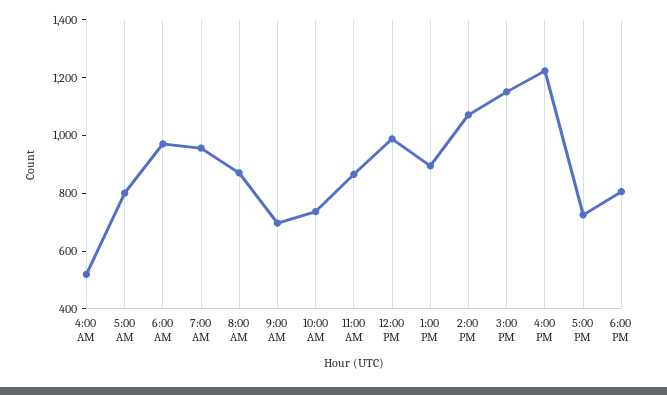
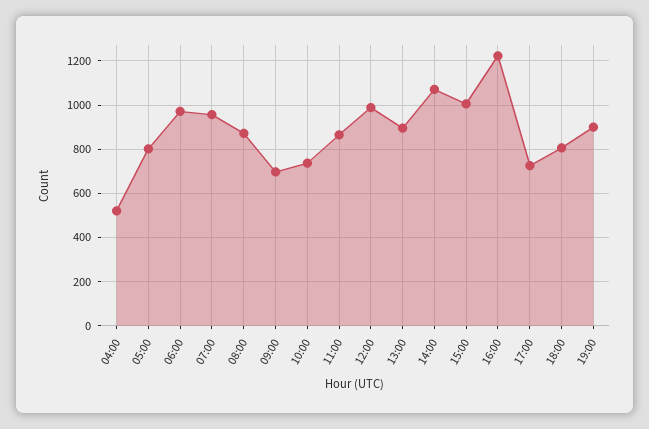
3:00 PM: 1150 -> 1000
19:00: none -> 900

